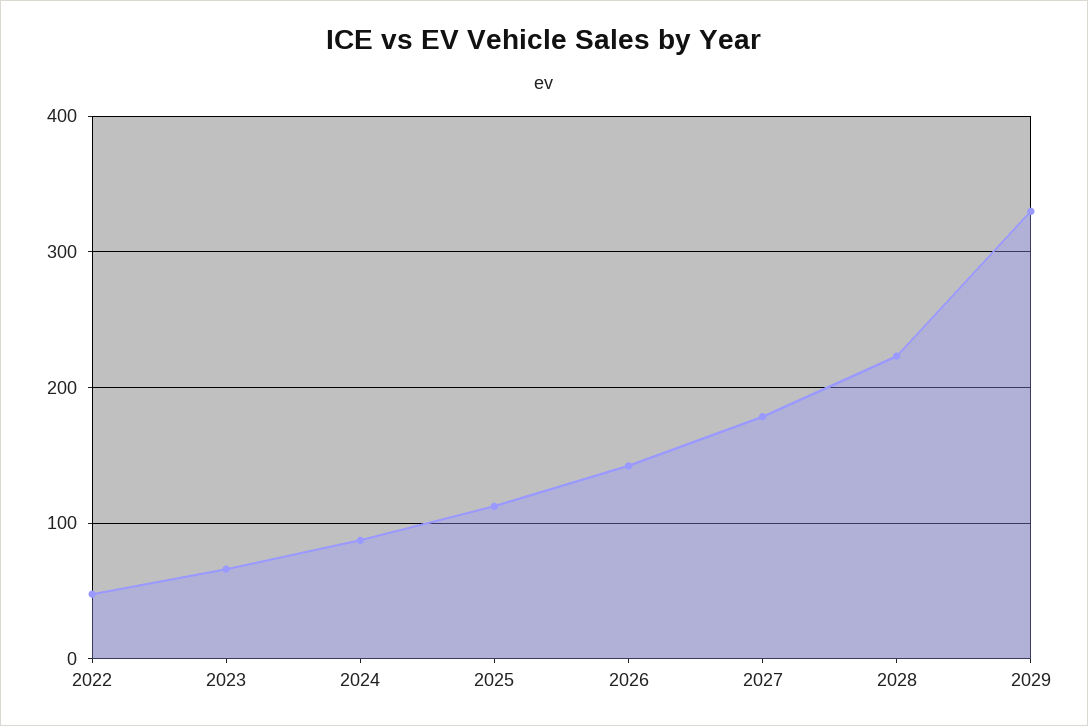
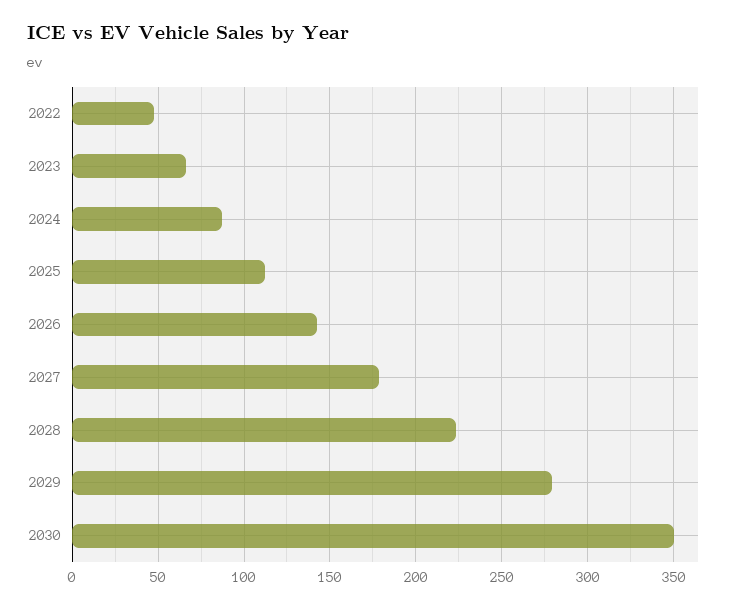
2029: 330 -> 280
2030: none -> 350

